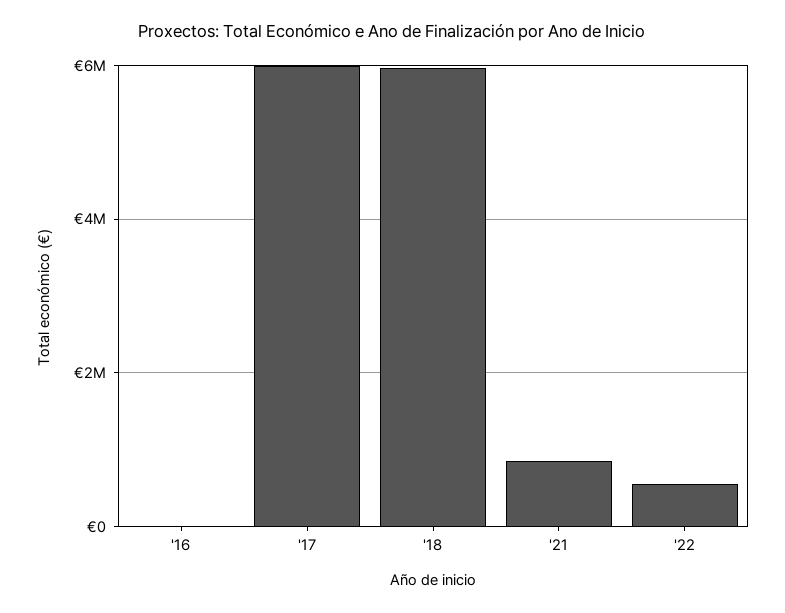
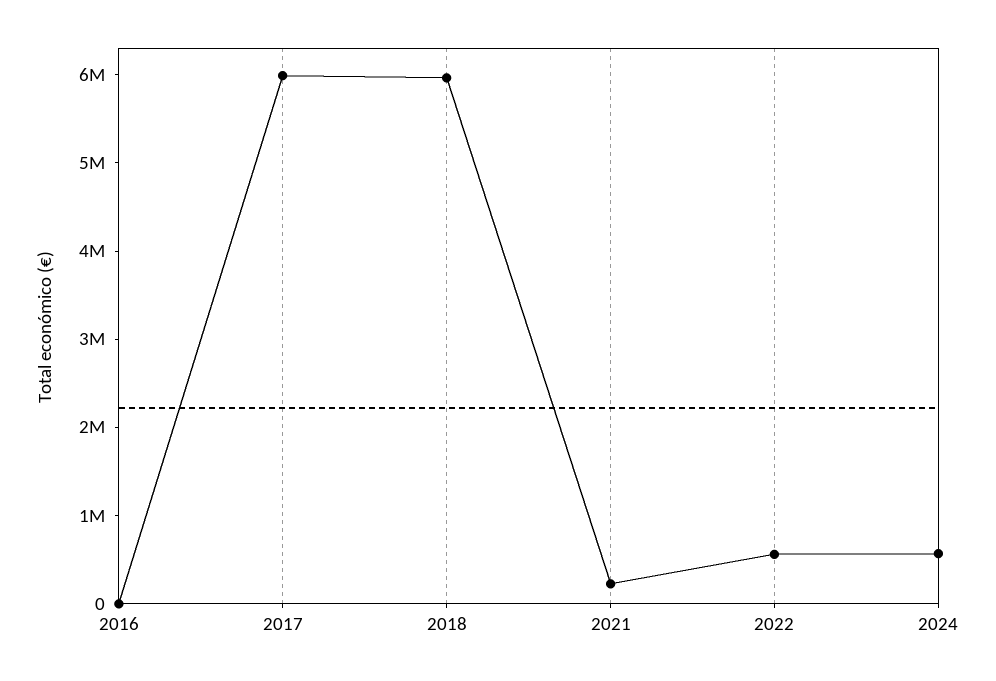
'21: 800000 -> 200000
2024: none -> 600000

